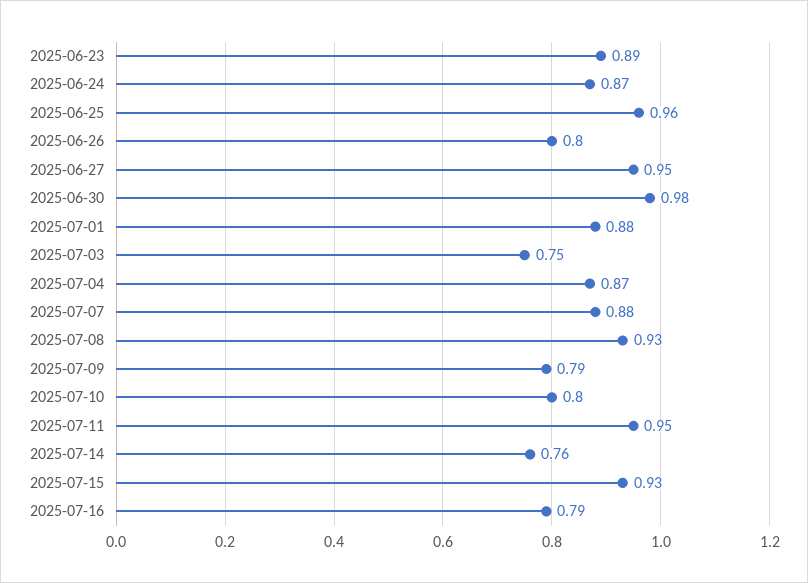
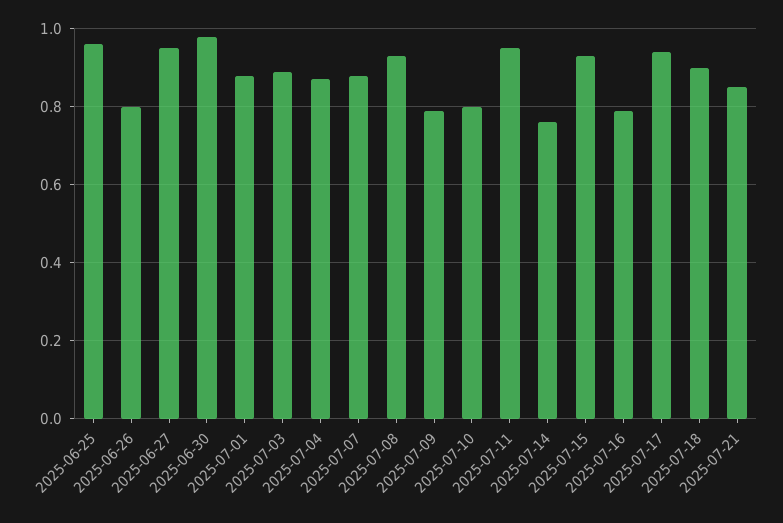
2025-06-23: 0.89 -> none
2025-06-24: 0.87 -> none
2025-07-03: 0.75 -> 0.9
2025-07-17: none -> 0.95
2025-07-18: none -> 0.9
2025-07-21: none -> 0.85

